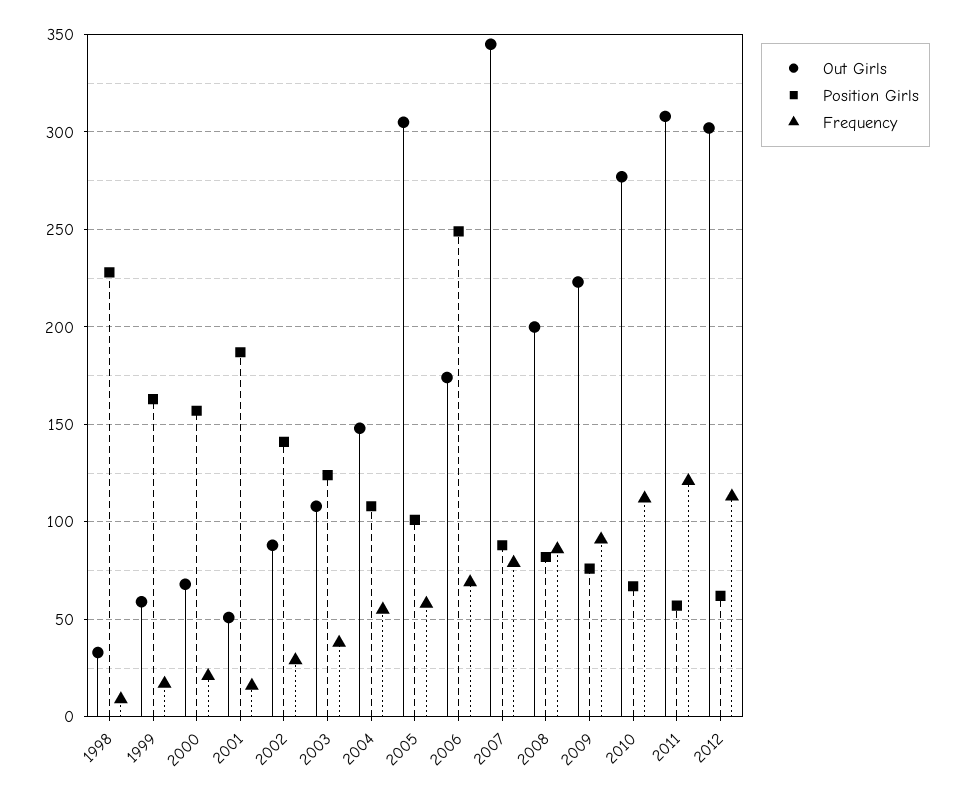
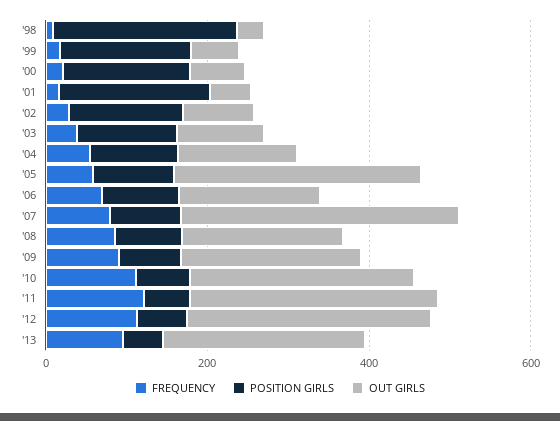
Position Girls, 2006: 250 -> 100
Frequency, '13: none -> 100
Position Girls, '13: none -> 50
Out Girls, '13: none -> 250

